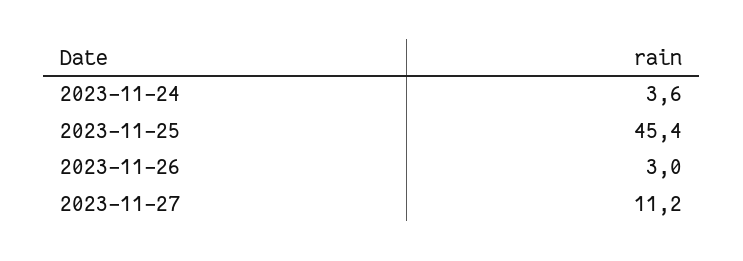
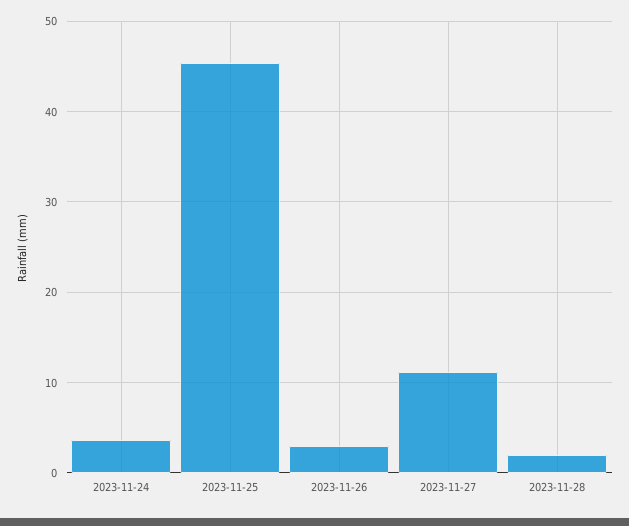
2023-11-28: none -> 2

